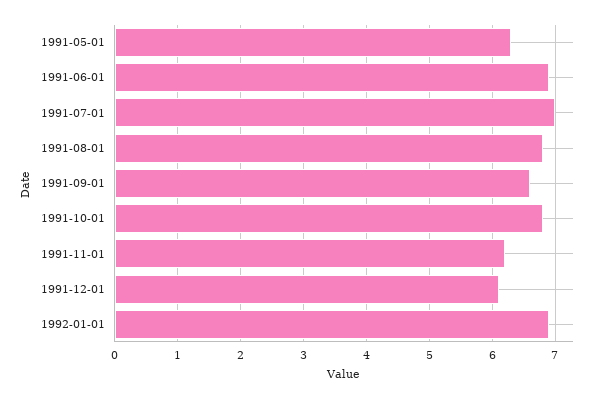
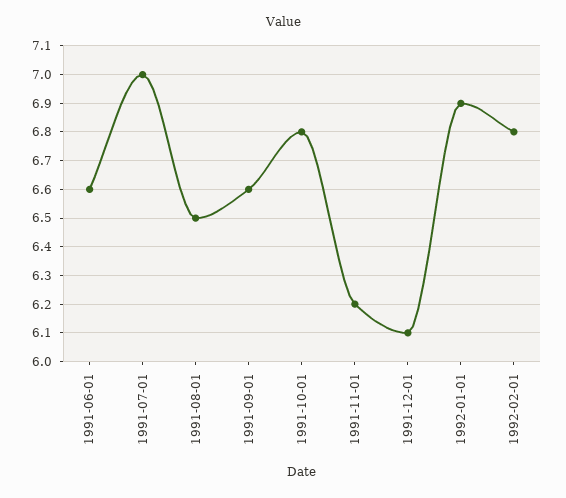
1991-05-01: 6.3 -> none
1991-06-01: 6.9 -> 6.6
1991-08-01: 6.8 -> 6.5
1992-02-01: none -> 6.8

